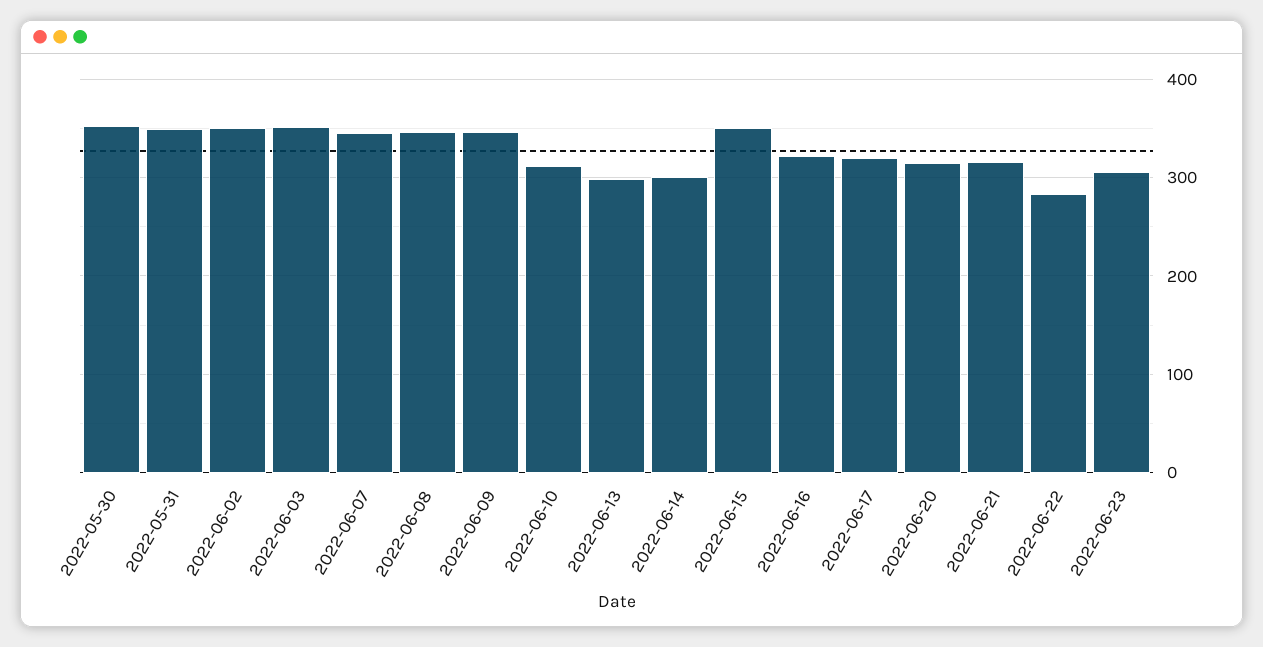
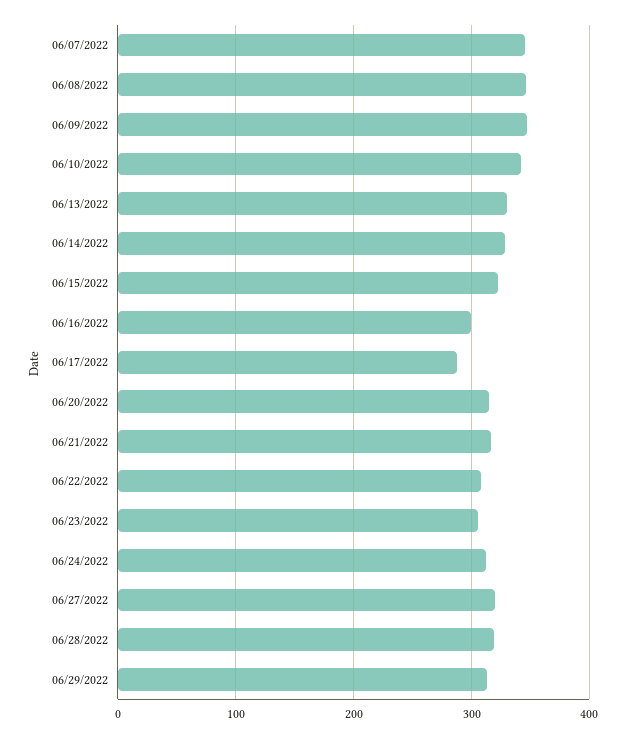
2022-05-30: 350 -> none
2022-05-31: 350 -> none
2022-06-02: 350 -> none
2022-06-03: 350 -> none
2022-06-10: 310 -> 340
2022-06-13: 300 -> 330
2022-06-14: 300 -> 330
2022-06-15: 350 -> 320
2022-06-16: 320 -> 300
2022-06-17: 320 -> 290
2022-06-22: 280 -> 310
06/24/2022: none -> 310
06/27/2022: none -> 320
06/28/2022: none -> 320
06/29/2022: none -> 310

